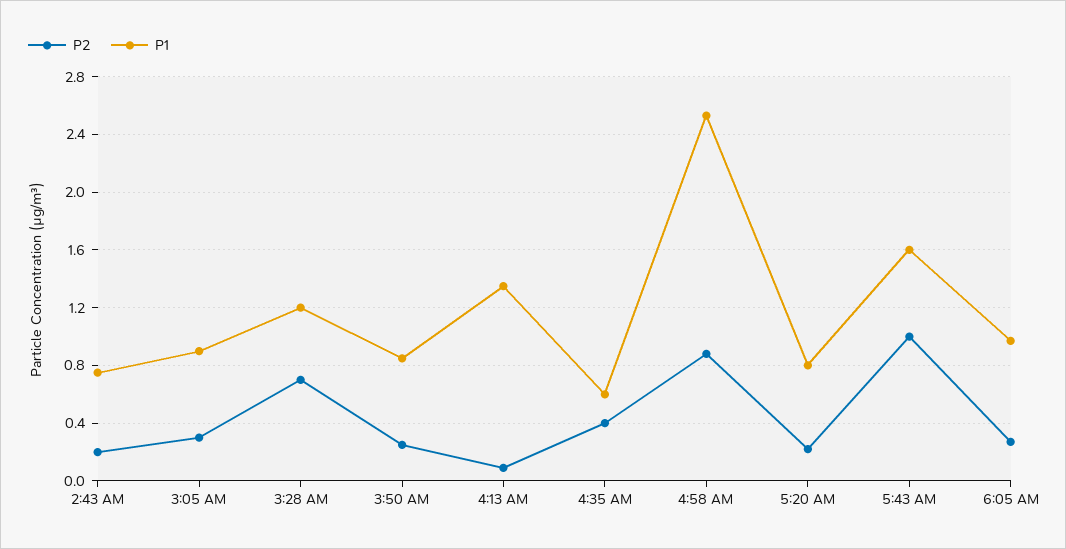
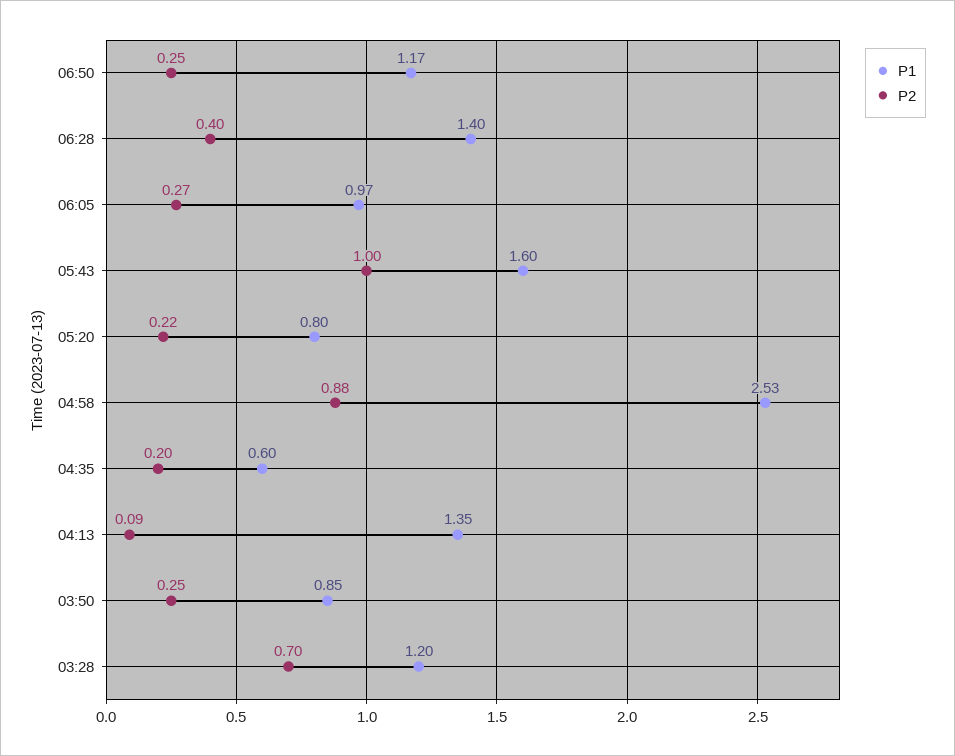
P2, 2:43 AM: 0.2 -> none
P1, 2:43 AM: 0.75 -> none
P2, 3:05 AM: 0.3 -> none
P1, 3:05 AM: 0.9 -> none
P2, 4:35 AM: 0.4 -> 0.2
P1, 06:50: none -> 1.17
P2, 06:50: none -> 0.25
P1, 06:28: none -> 1.4
P2, 06:28: none -> 0.4

